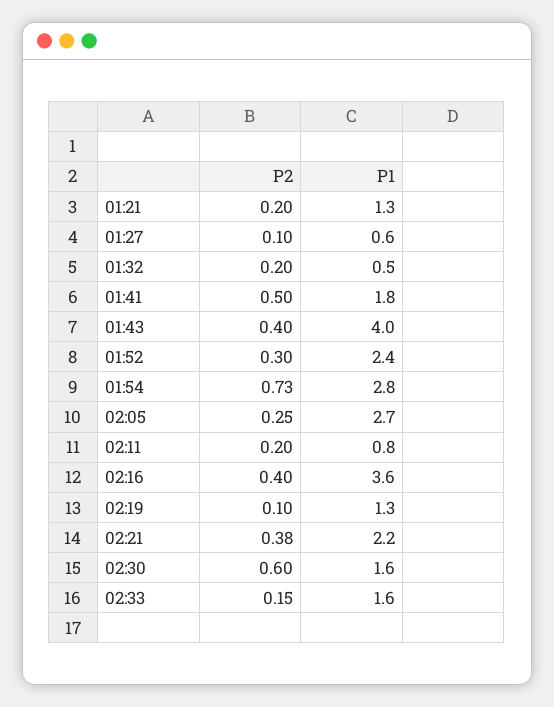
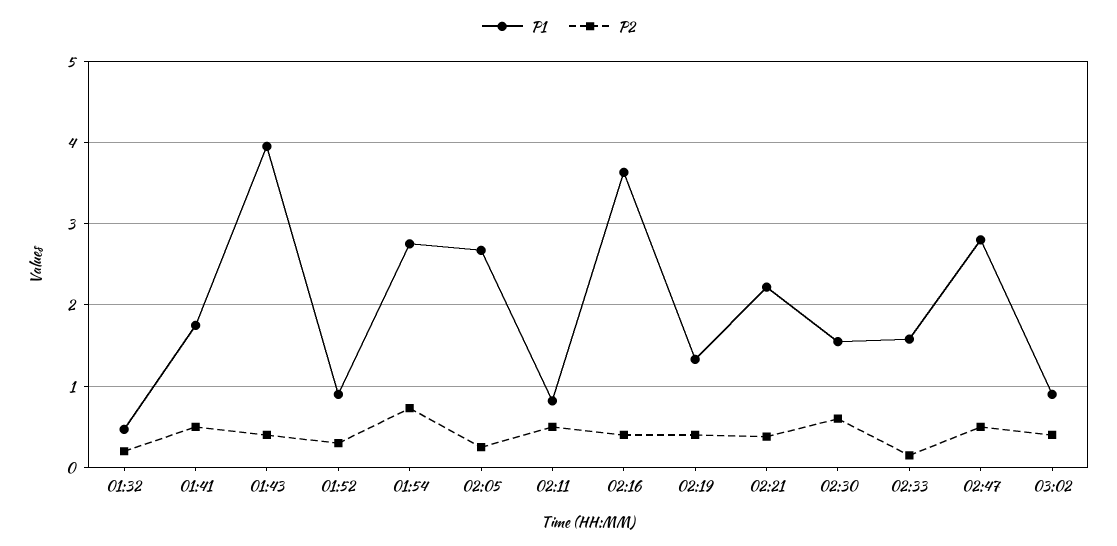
P2, 01:21: 0.2 -> none
P1, 01:21: 1.3 -> none
P2, 01:27: 0.1 -> none
P1, 01:27: 0.6 -> none
P1, 01:52: 2.4 -> 0.9
P2, 02:11: 0.2 -> 0.5
P2, 02:19: 0.1 -> 0.4
P1, 02:47: none -> 2.8
P2, 02:47: none -> 0.5
P1, 03:02: none -> 0.9
P2, 03:02: none -> 0.4

